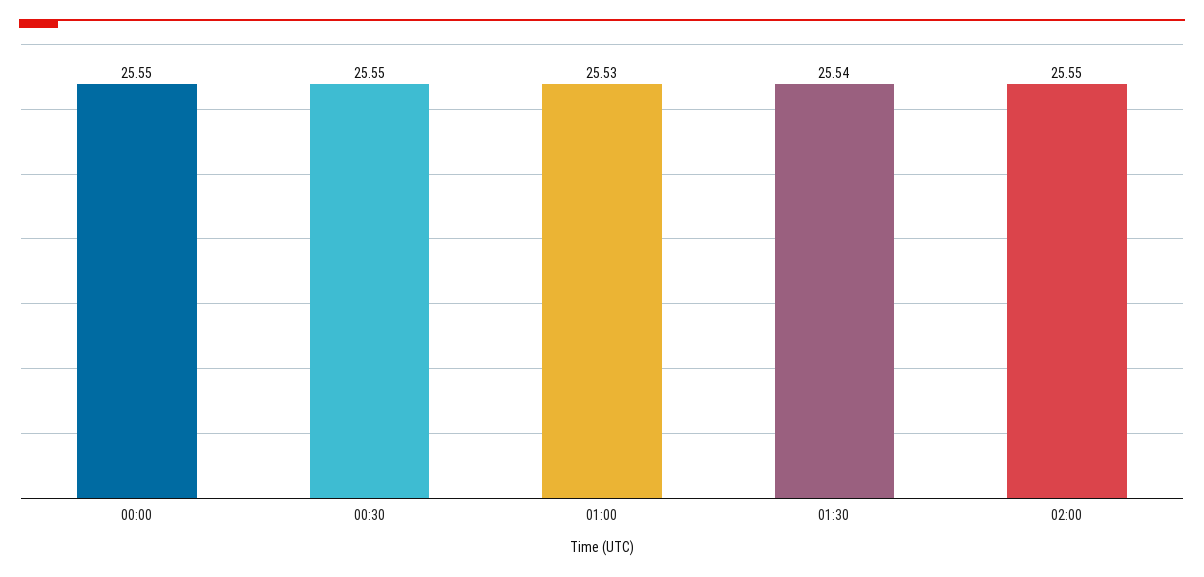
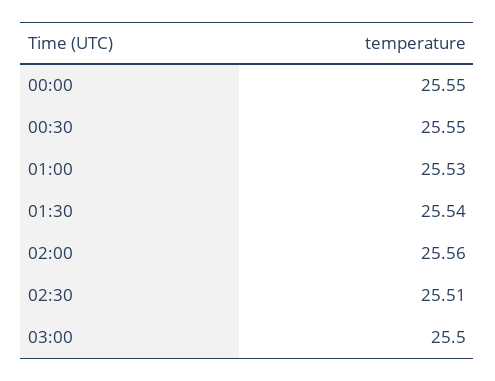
02:00: 25.55 -> 25.56
02:30: none -> 25.51
03:00: none -> 25.5

